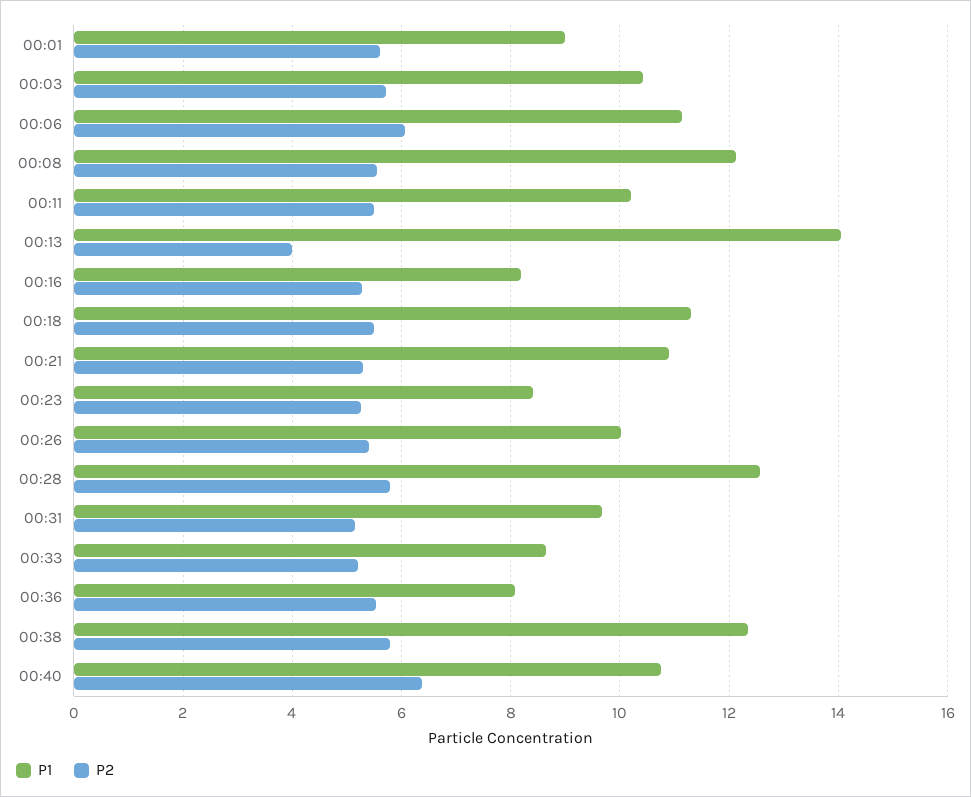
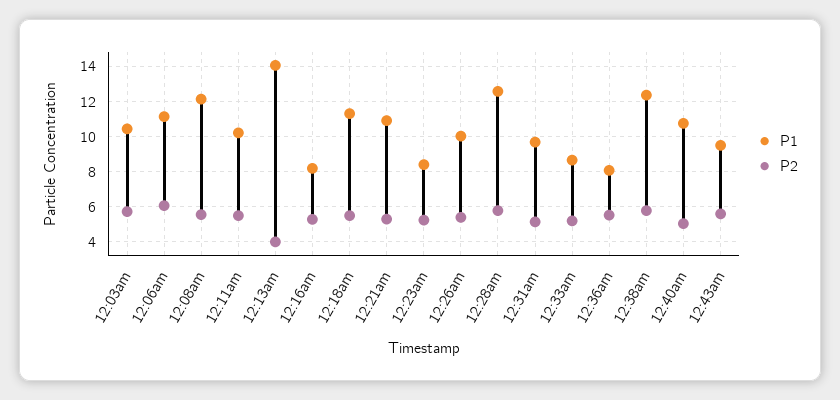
P1, 00:01: 9 -> none
P2, 00:01: 5.6 -> none
P2, 00:40: 6.4 -> 5
P1, 12:43am: none -> 9.5
P2, 12:43am: none -> 5.5

